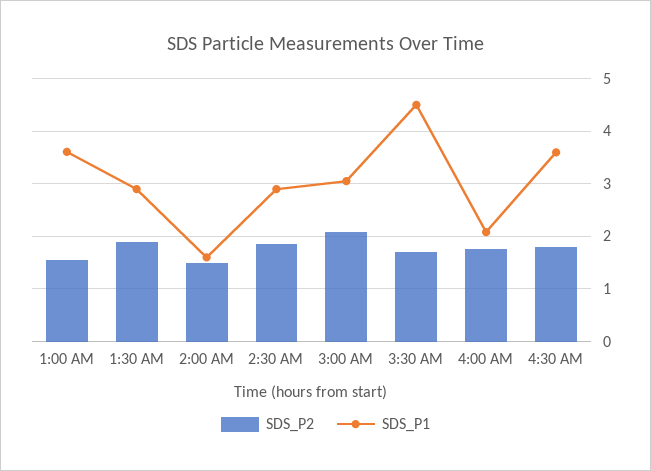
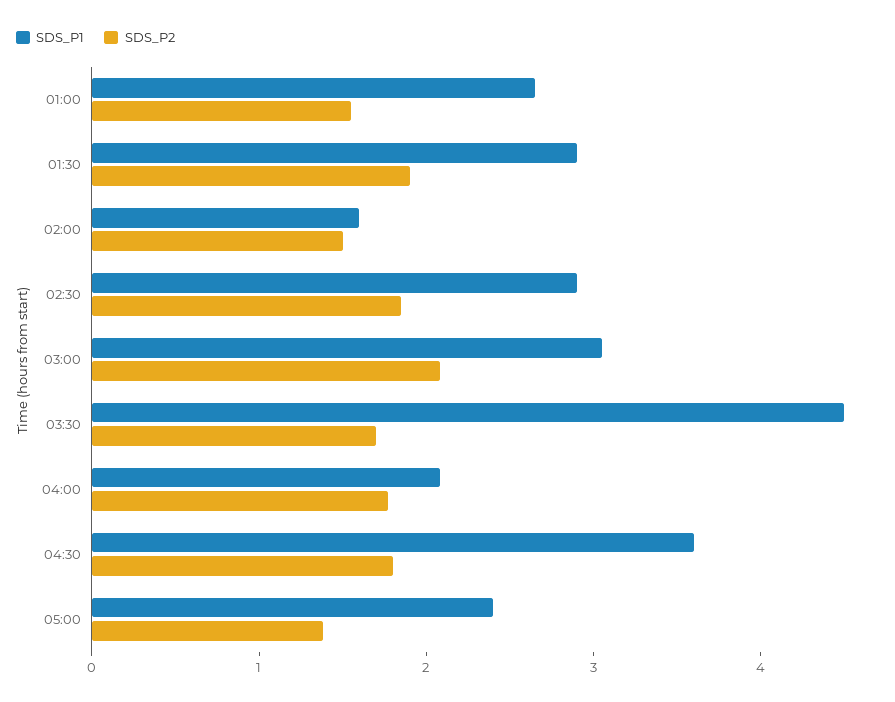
SDS_P1, 1:00 AM: 3.6 -> 2.6
SDS_P1, 05:00: none -> 2.4
SDS_P2, 05:00: none -> 1.4

